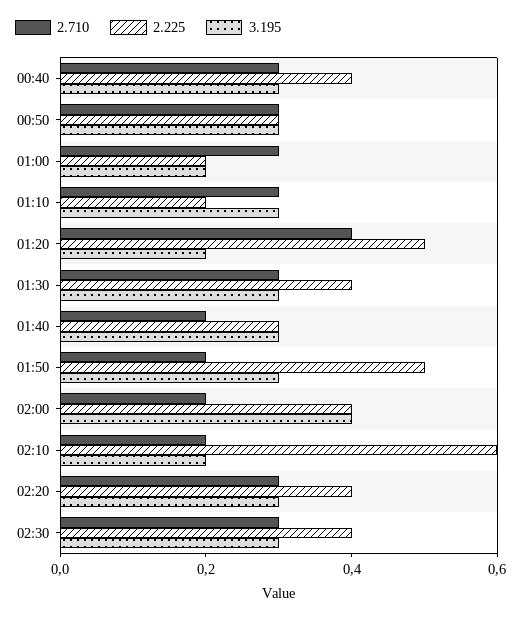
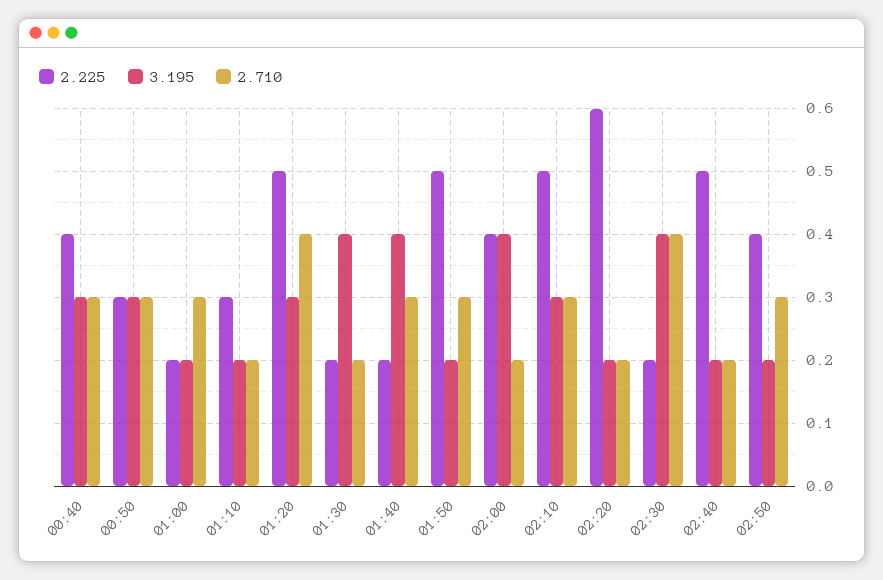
2.710, 01:10: 0.3 -> 0.2
2.225, 01:10: 0.2 -> 0.3
3.195, 01:10: 0.3 -> 0.2
3.195, 01:20: 0.2 -> 0.3
2.710, 01:30: 0.3 -> 0.2
2.225, 01:30: 0.4 -> 0.2
3.195, 01:30: 0.3 -> 0.4
2.710, 01:40: 0.2 -> 0.3
2.225, 01:40: 0.3 -> 0.2
3.195, 01:40: 0.3 -> 0.4
2.710, 01:50: 0.2 -> 0.3
3.195, 01:50: 0.3 -> 0.2
2.710, 02:10: 0.2 -> 0.3
2.225, 02:10: 0.6 -> 0.5
3.195, 02:10: 0.2 -> 0.3
2.710, 02:20: 0.3 -> 0.2
2.225, 02:20: 0.4 -> 0.6
3.195, 02:20: 0.3 -> 0.2
2.710, 02:30: 0.3 -> 0.4
2.225, 02:30: 0.4 -> 0.2
3.195, 02:30: 0.3 -> 0.4
2.225, 02:40: none -> 0.5
3.195, 02:40: none -> 0.2
2.710, 02:40: none -> 0.2
2.225, 02:50: none -> 0.4
3.195, 02:50: none -> 0.2
2.710, 02:50: none -> 0.3

